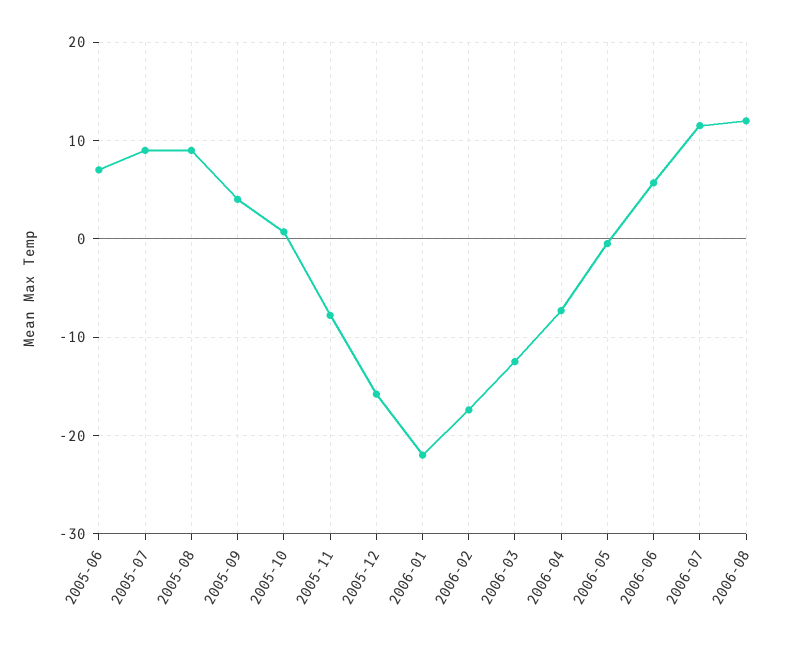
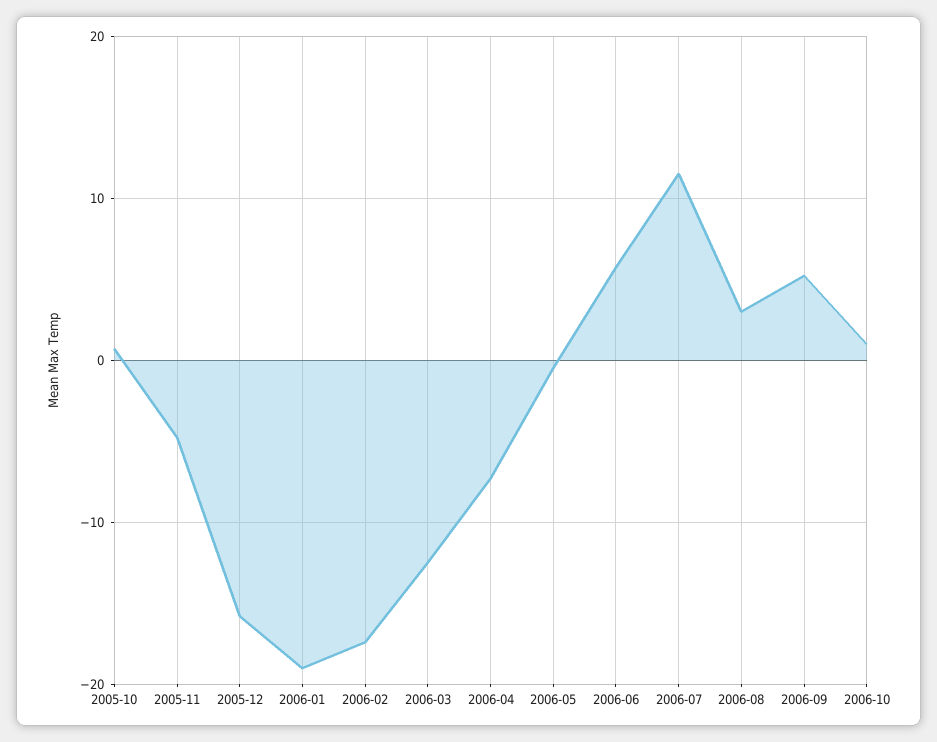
2005-06: 7 -> none
2005-07: 9 -> none
2005-08: 9 -> none
2005-09: 4 -> none
2005-11: -8 -> -5
2006-01: -22 -> -19
2006-08: 12 -> 3
2006-09: none -> 5
2006-10: none -> 1

